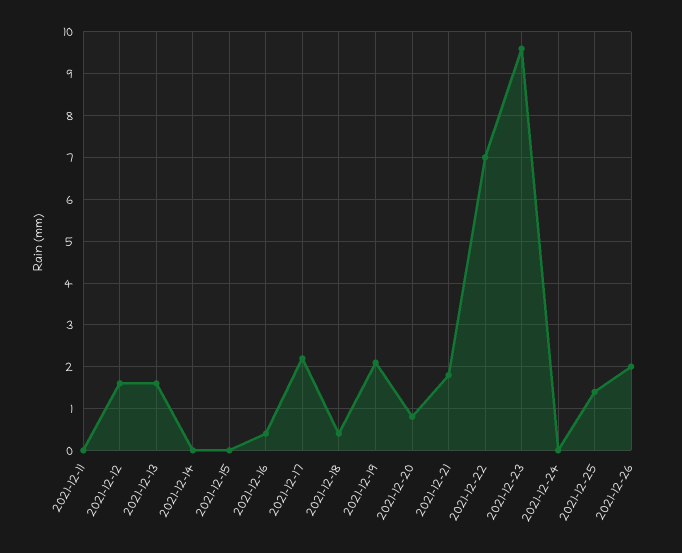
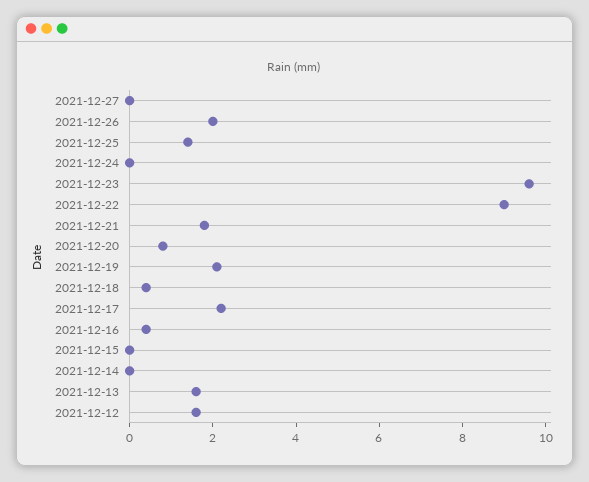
2021-12-11: 0 -> none
2021-12-22: 7 -> 9
2021-12-27: none -> 0

